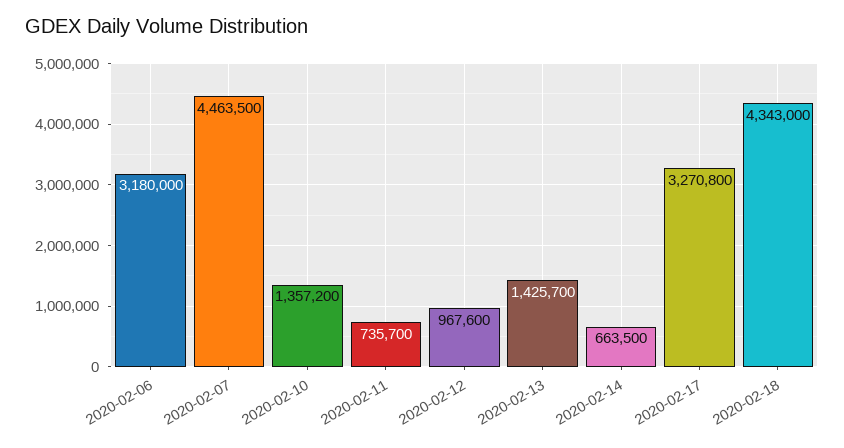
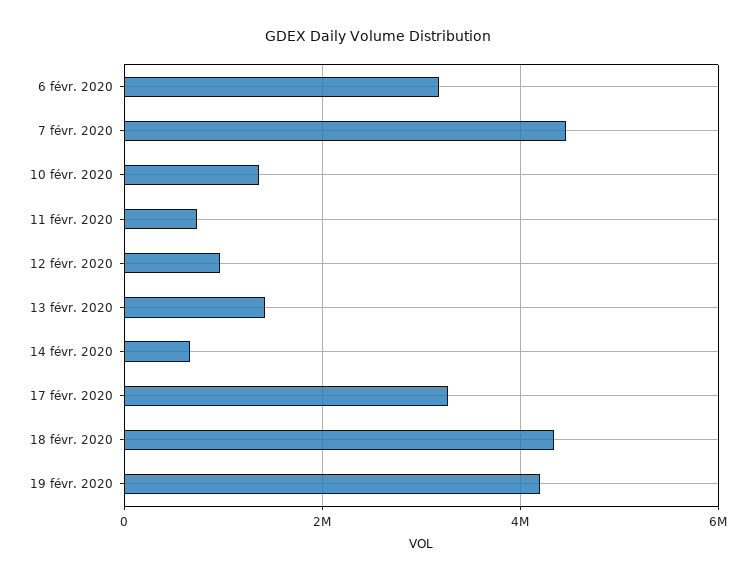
19 févr. 2020: none -> 4200000

